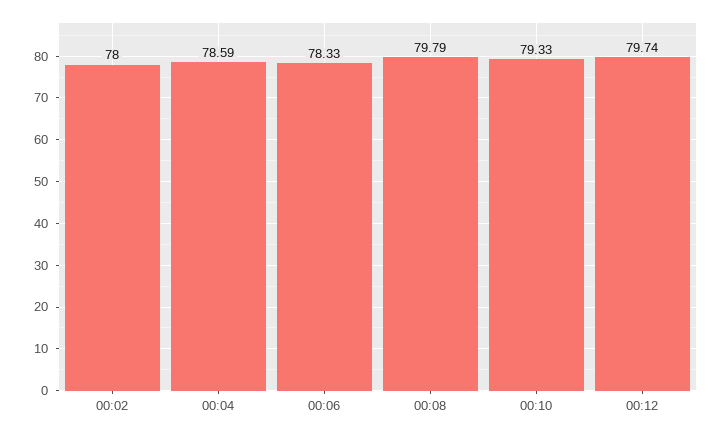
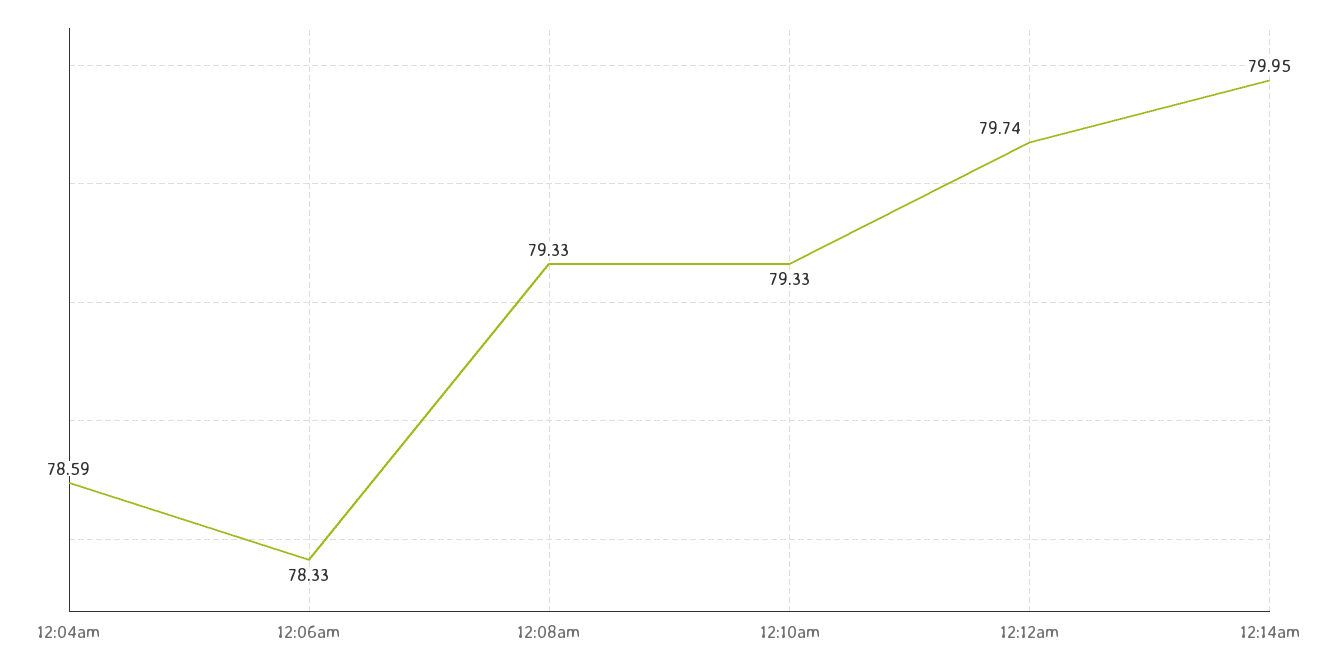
00:02: 78 -> none
00:08: 79.79 -> 79.33
12:14am: none -> 79.95

